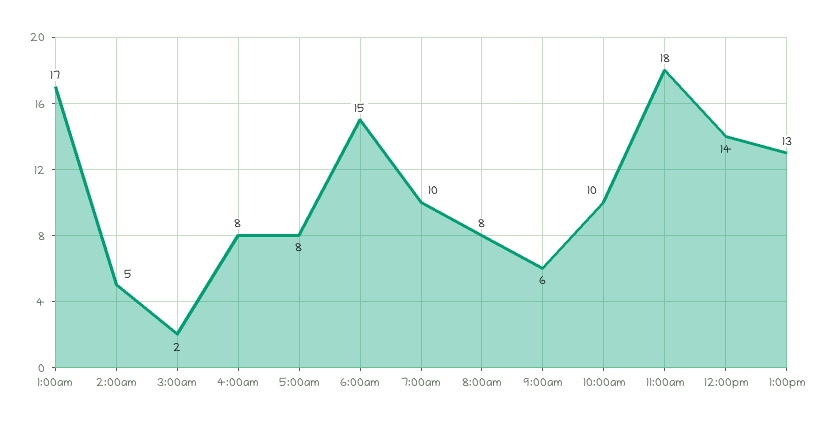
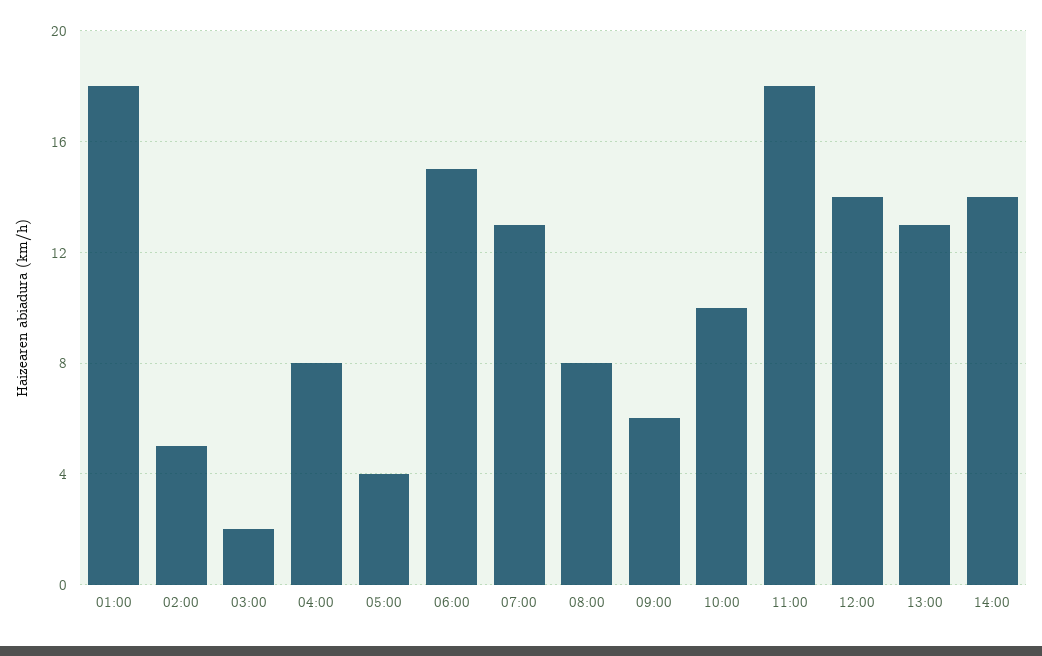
1:00am: 17 -> 18
5:00am: 8 -> 4
7:00am: 10 -> 13
14:00: none -> 14

